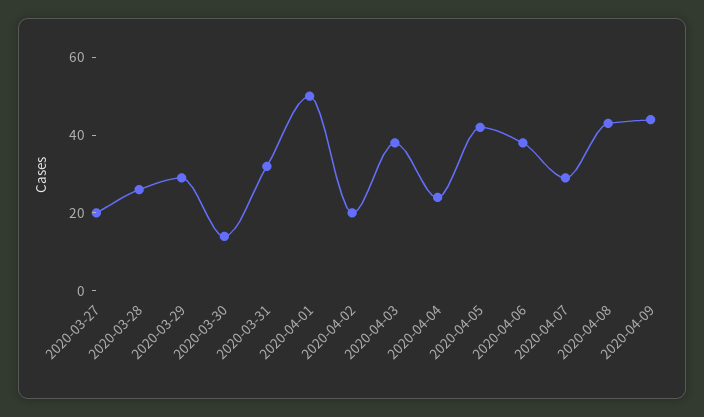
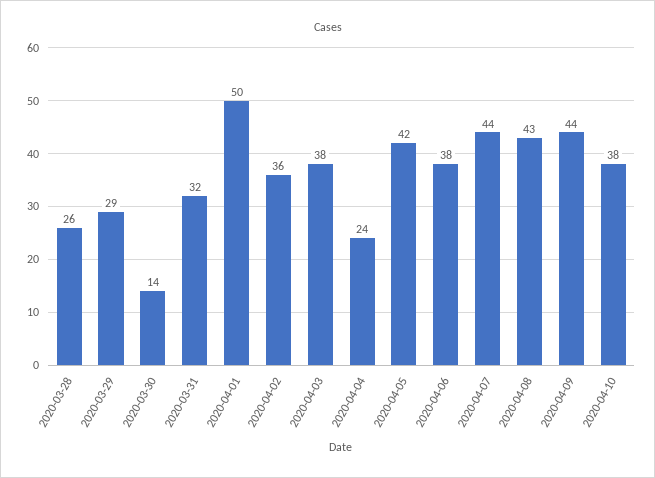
2020-03-27: 20 -> none
2020-04-02: 20 -> 36
2020-04-07: 30 -> 44
2020-04-10: none -> 38

